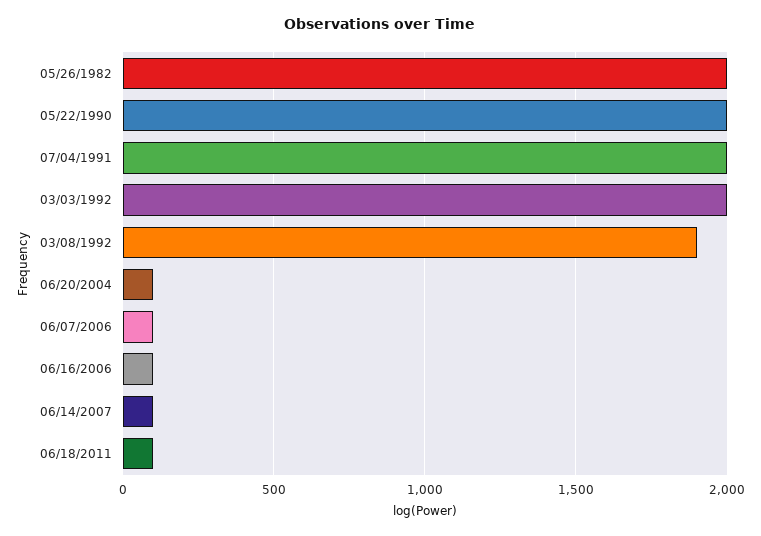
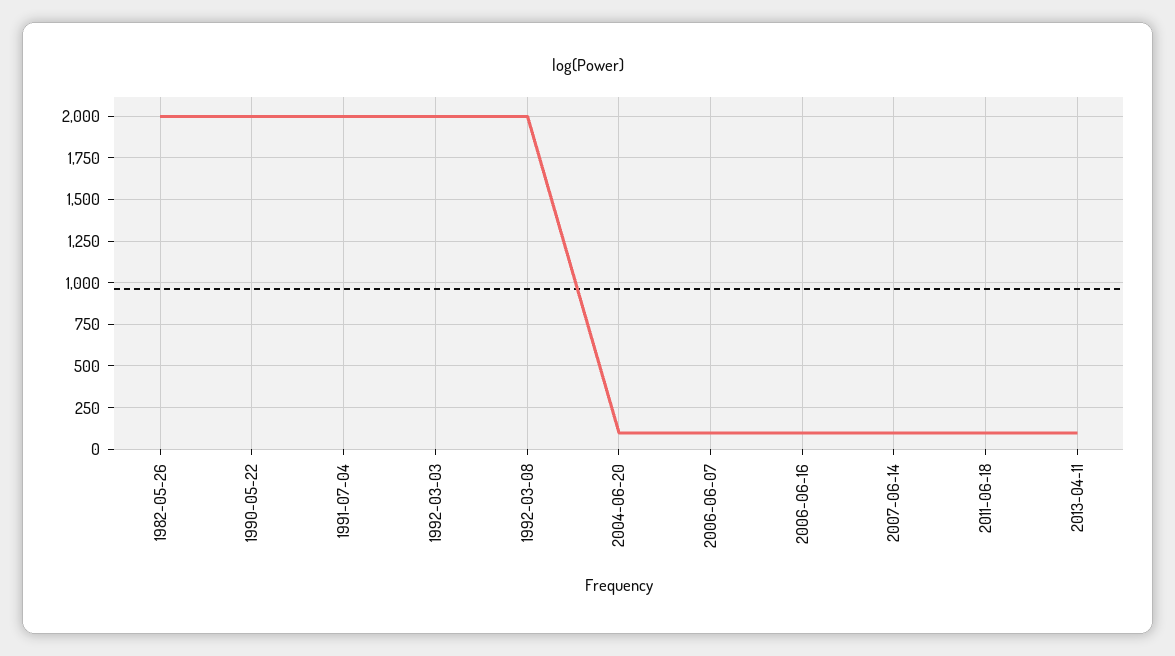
03/08/1992: 1900 -> 2000
2013-04-11: none -> 100

